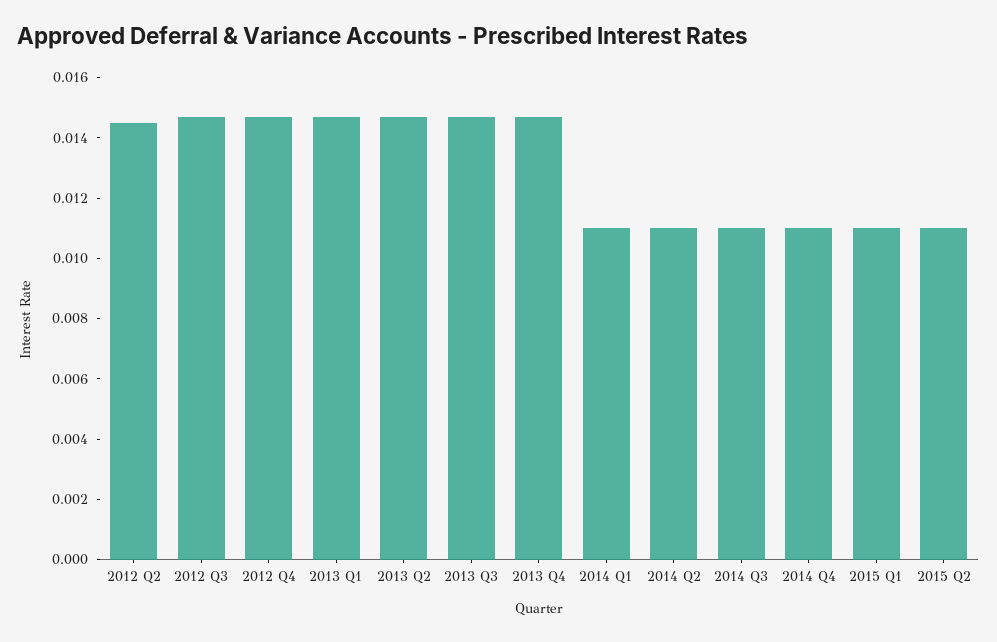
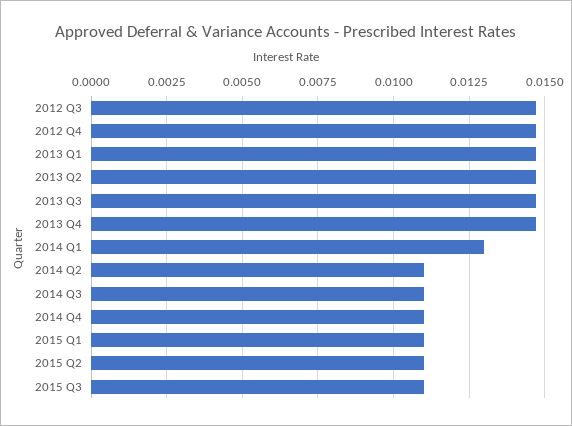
2012 Q2: 0.0145 -> none
2014 Q1: 0.011 -> 0.013
2015 Q3: none -> 0.011

